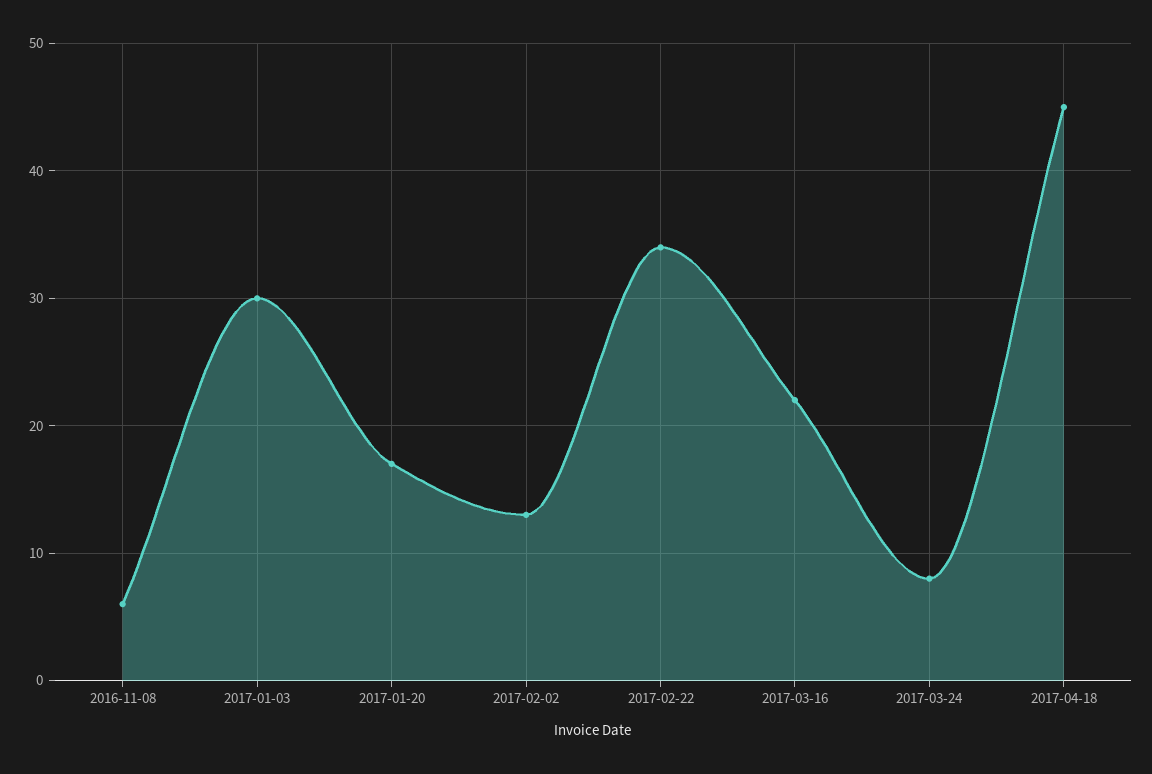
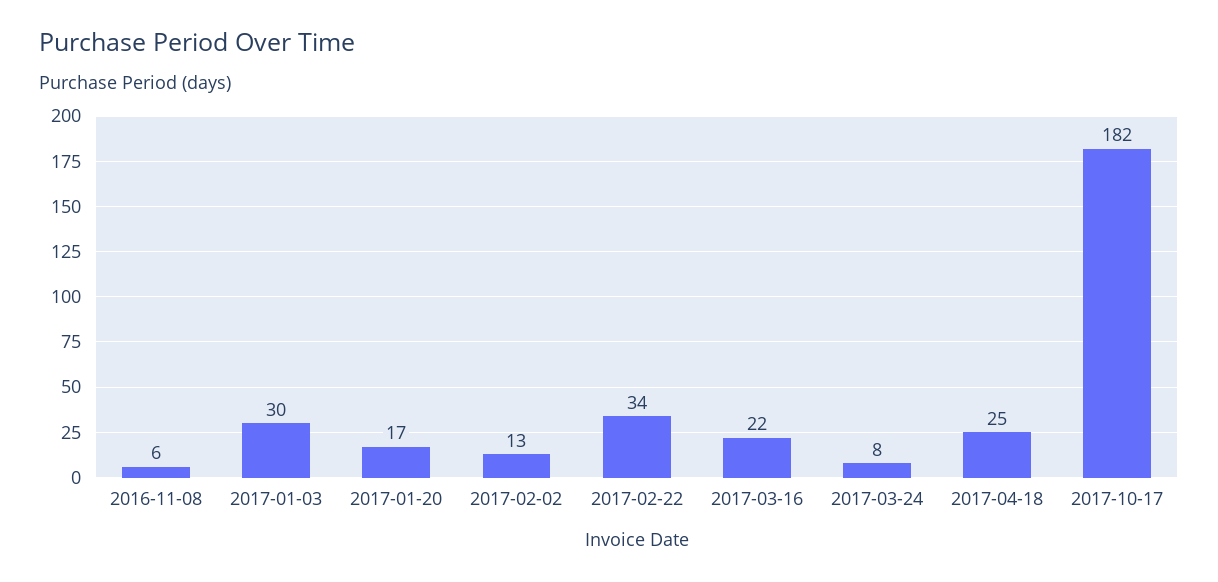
2017-04-18: 45 -> 25
2017-10-17: none -> 182

